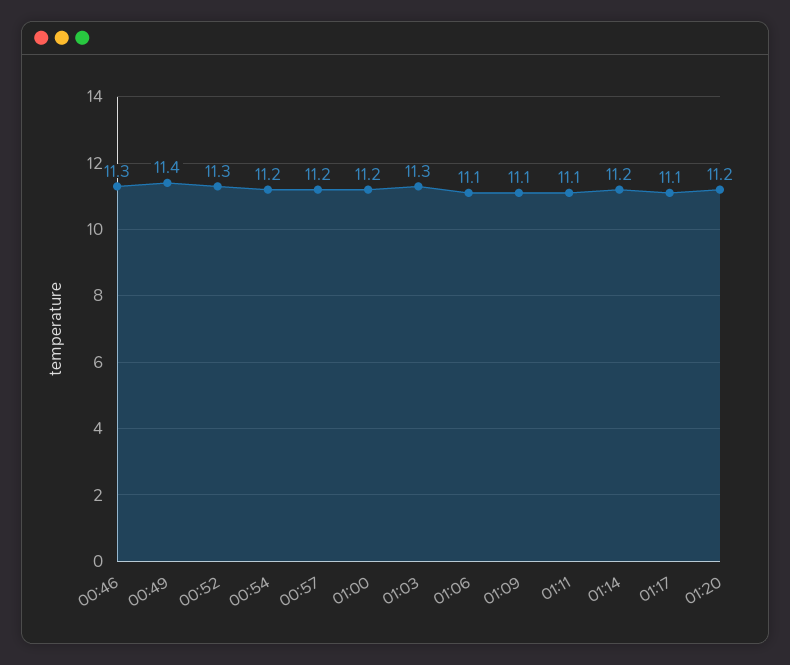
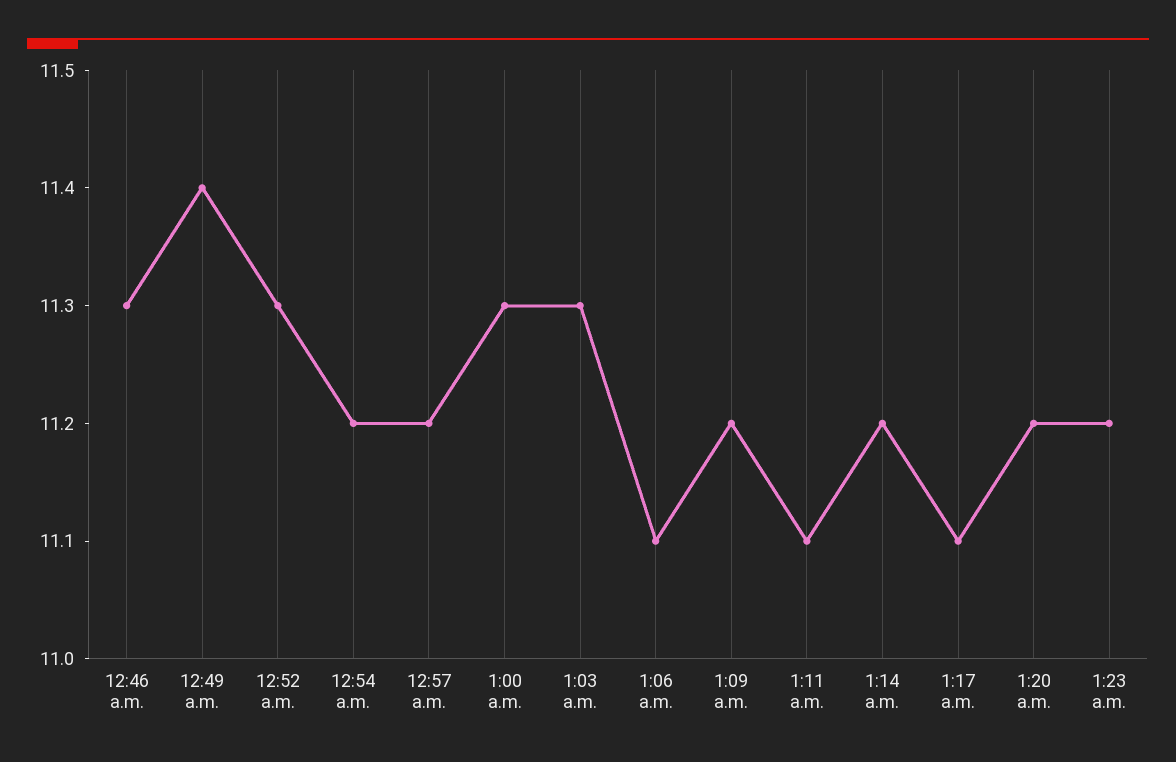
01:00: 11.2 -> 11.3
01:09: 11.1 -> 11.2
1:23 a.m.: none -> 11.2

